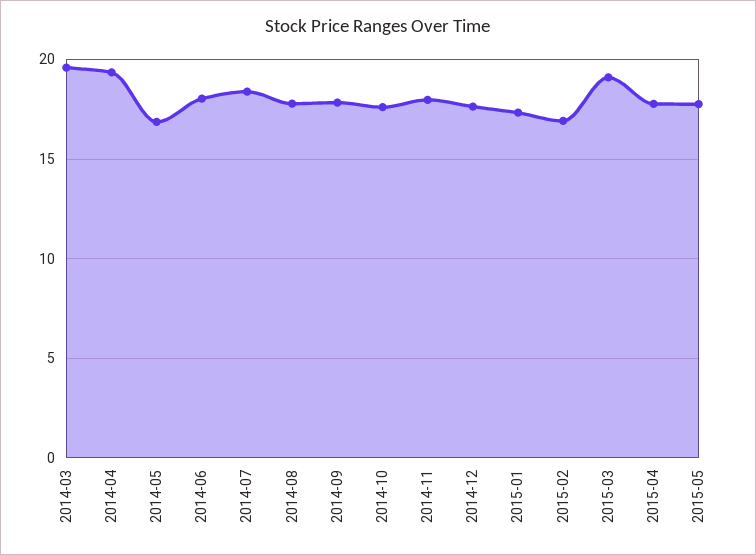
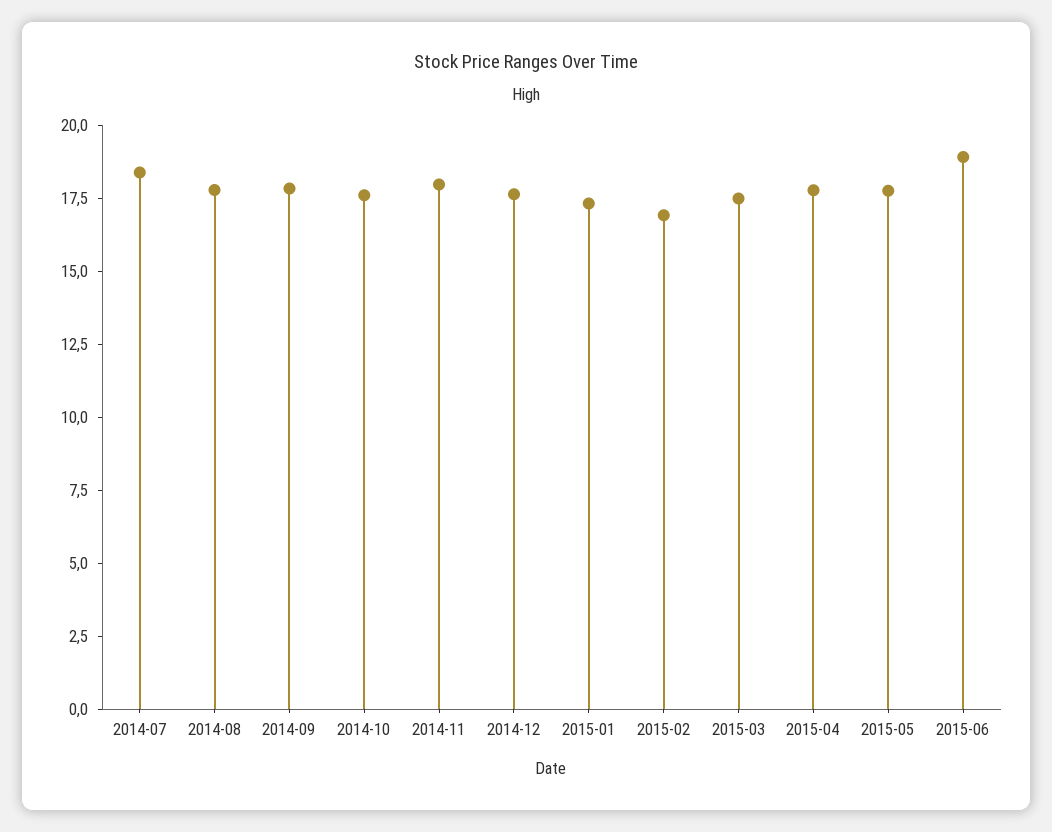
2014-03: 19.5 -> none
2014-04: 19.5 -> none
2014-05: 17 -> none
2014-06: 18 -> none
2015-03: 19 -> 17.5
2015-06: none -> 19

